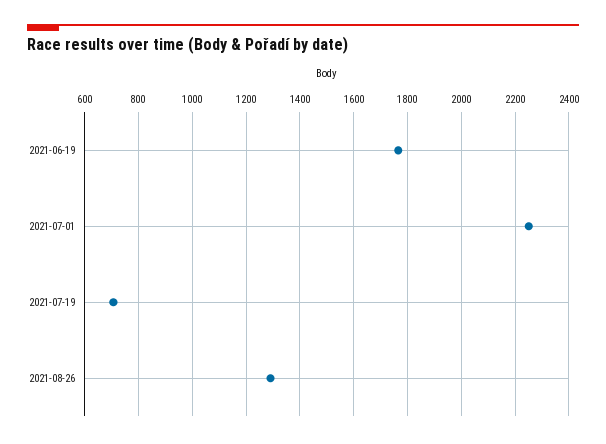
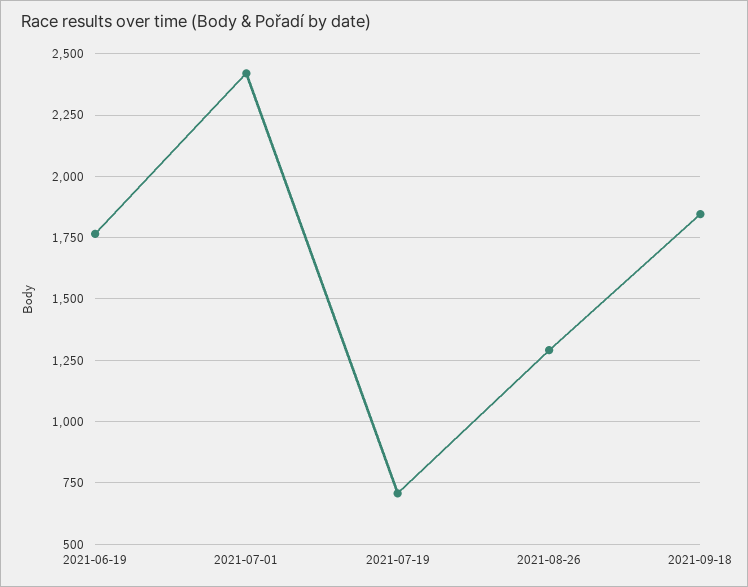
2021-07-01: 2250 -> 2425
2021-09-18: none -> 1850

